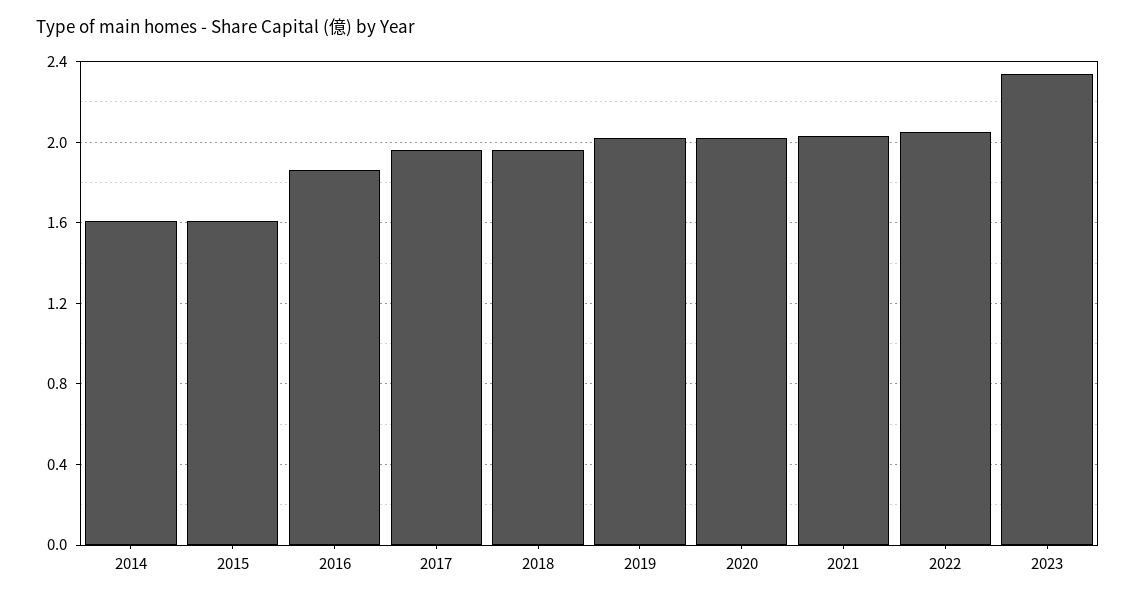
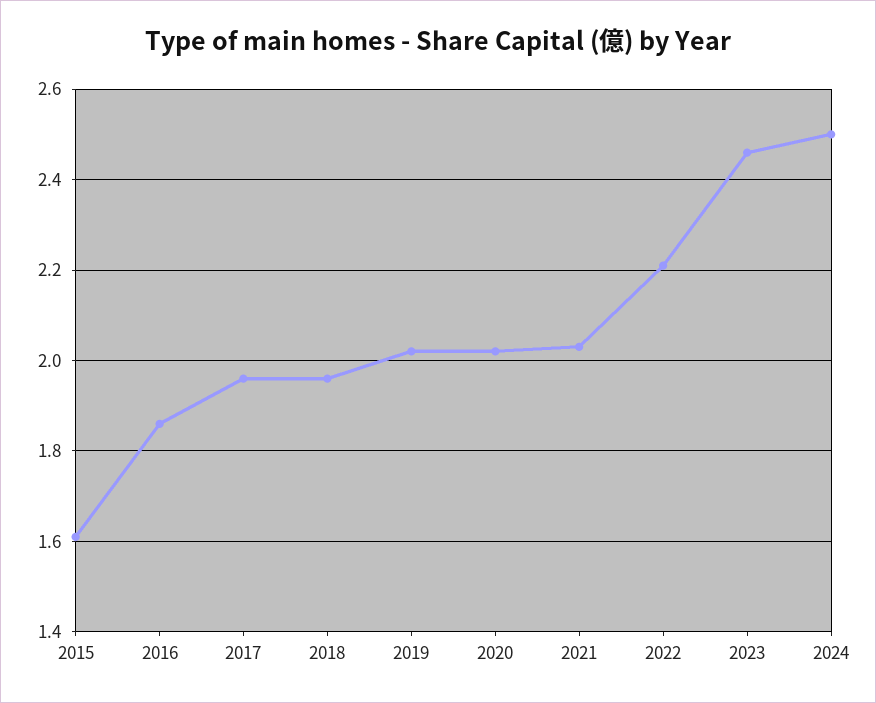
2014: 1.6 -> none
2022: 2.05 -> 2.2
2023: 2.35 -> 2.45
2024: none -> 2.5

